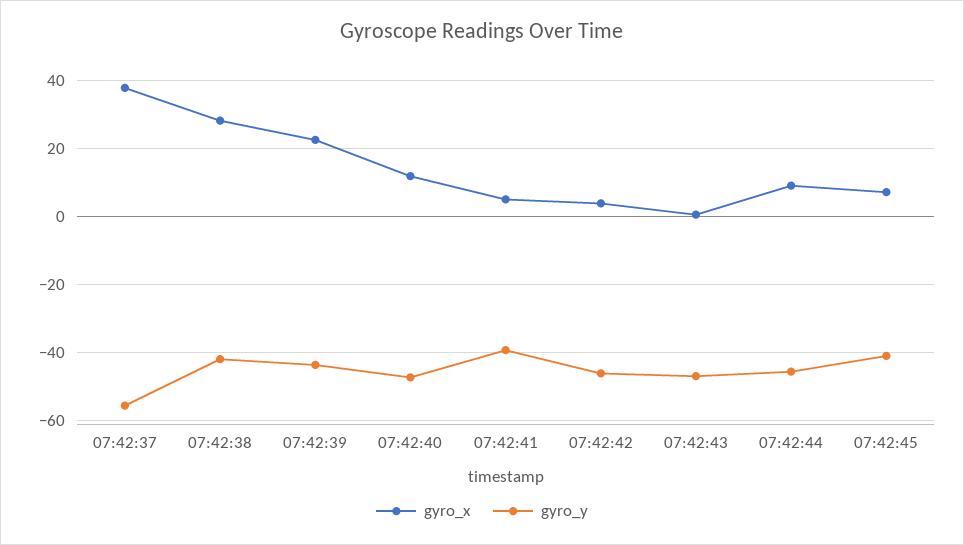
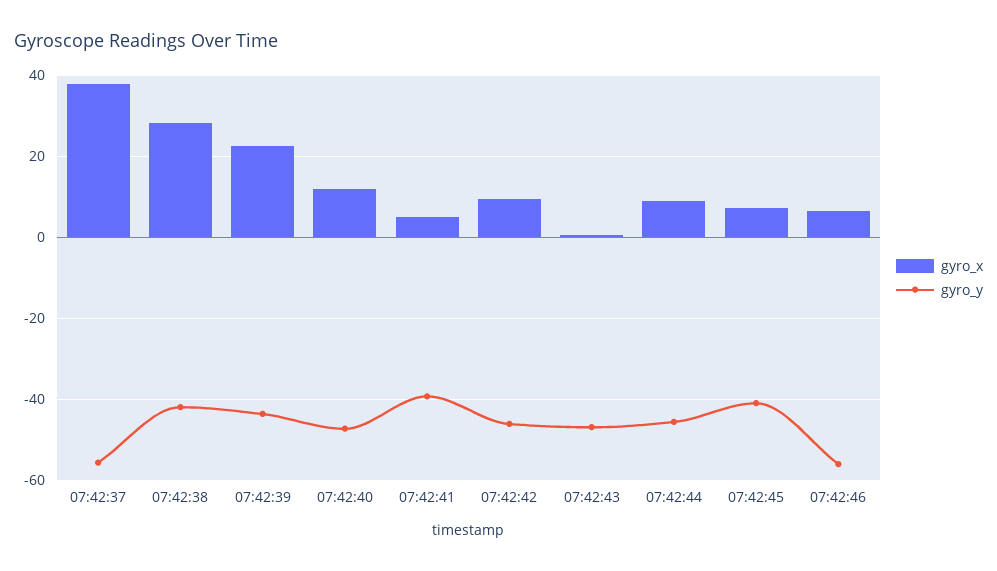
gyro_x, 07:42:42: 4 -> 10
gyro_x, 07:42:46: none -> 6
gyro_y, 07:42:46: none -> -56

